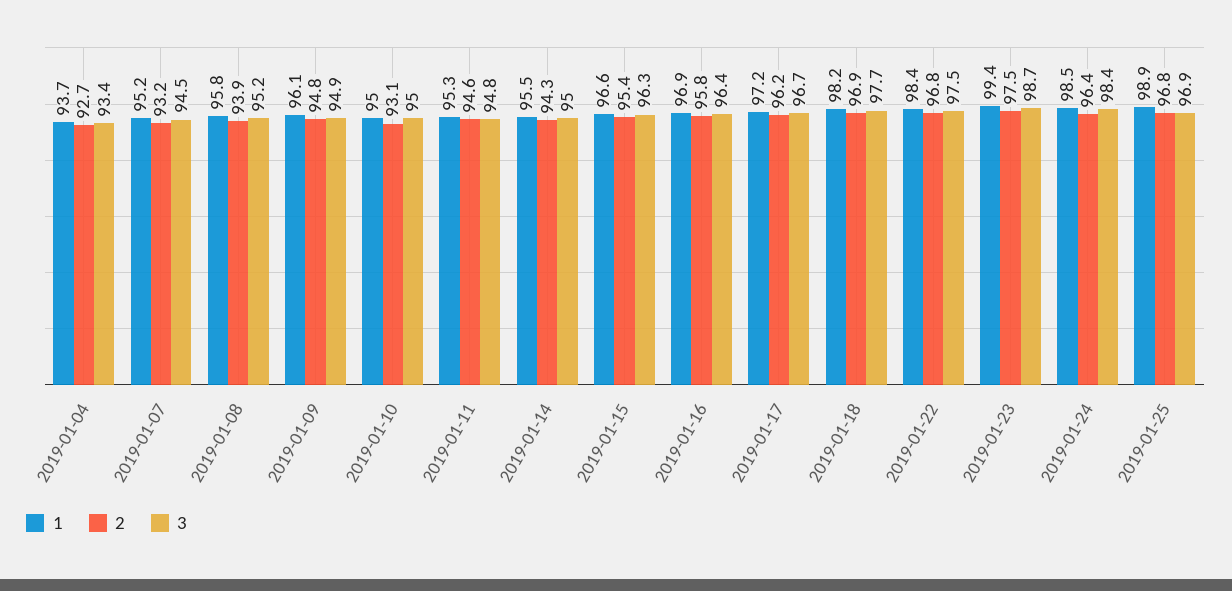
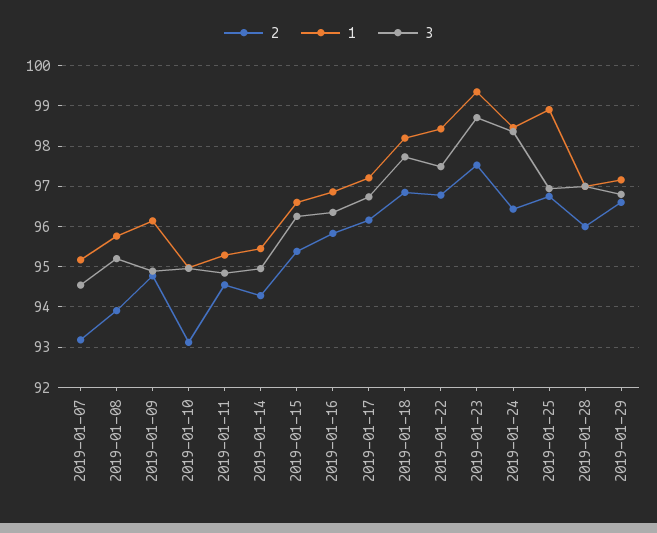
1, 2019-01-04: 93.7 -> none
2, 2019-01-04: 92.7 -> none
3, 2019-01-04: 93.4 -> none
2, 2019-01-28: none -> 96
1, 2019-01-28: none -> 97
3, 2019-01-28: none -> 97
2, 2019-01-29: none -> 96.6
1, 2019-01-29: none -> 97.2
3, 2019-01-29: none -> 96.8

